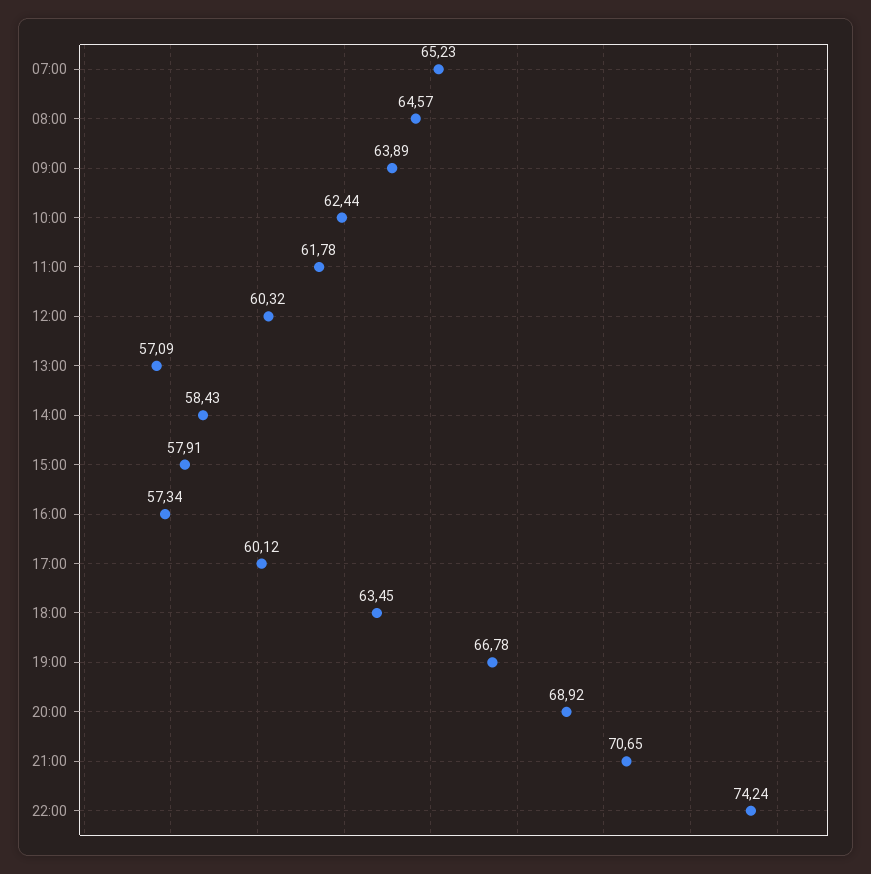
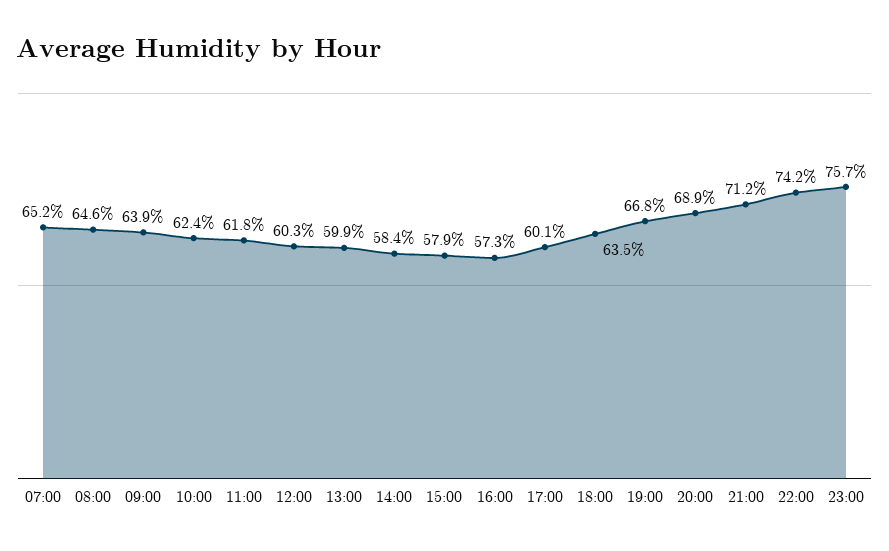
13:00: 57.09 -> 59.9
21:00: 70.65 -> 71.2
23:00: none -> 75.7

